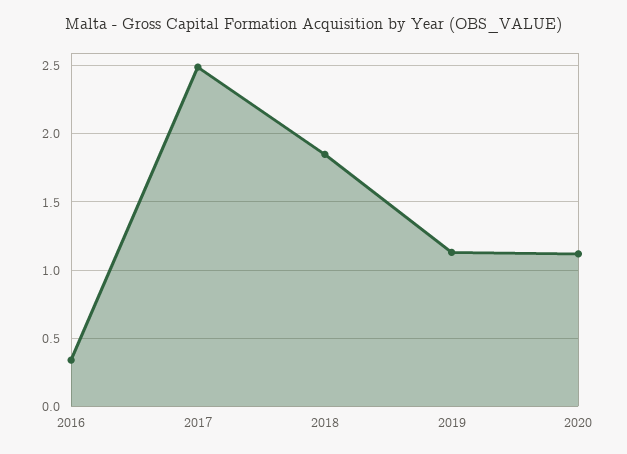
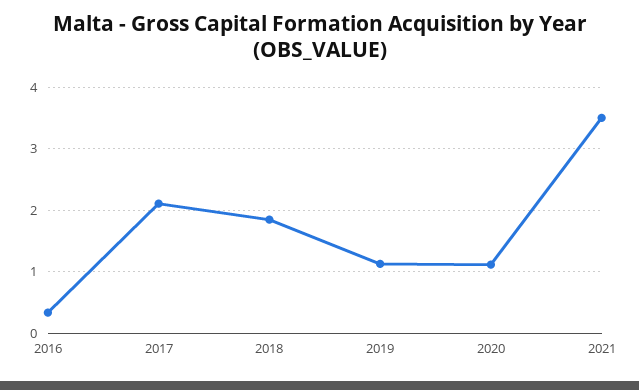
2017: 2.5 -> 2.1
2021: none -> 3.5

